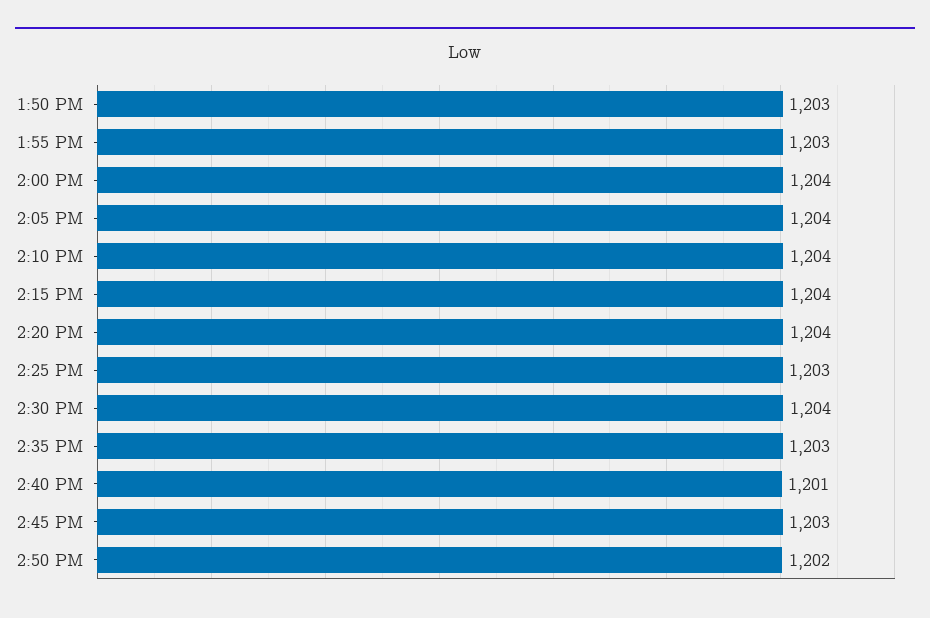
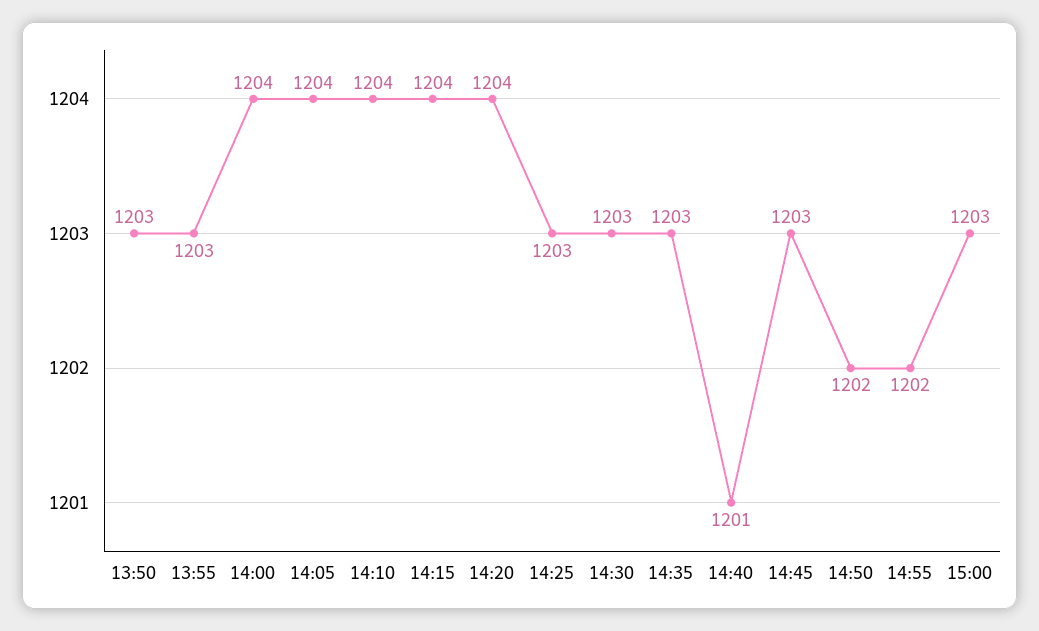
2:30 PM: 1204 -> 1203
14:55: none -> 1202
15:00: none -> 1203

